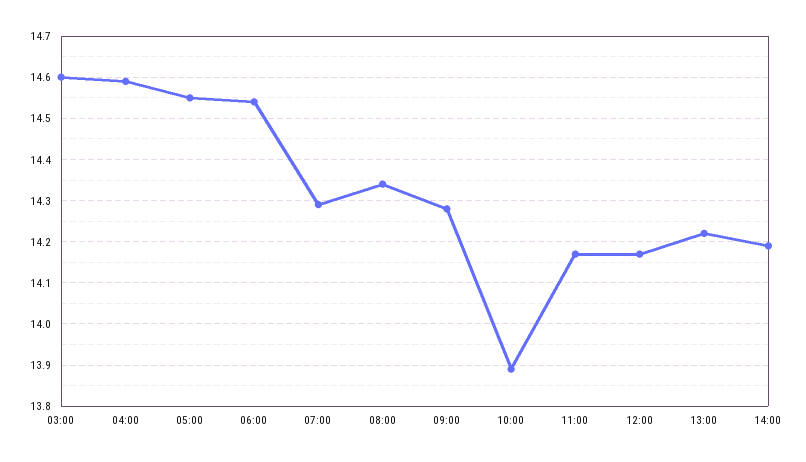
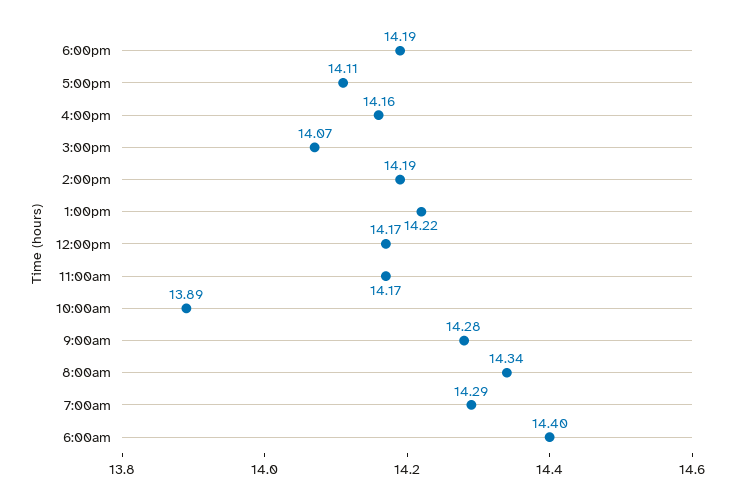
03:00: 14.6 -> none
04:00: 14.6 -> none
05:00: 14.55 -> none
06:00: 14.55 -> 14.4
6:00pm: none -> 14.19
5:00pm: none -> 14.11
4:00pm: none -> 14.16
3:00pm: none -> 14.07

